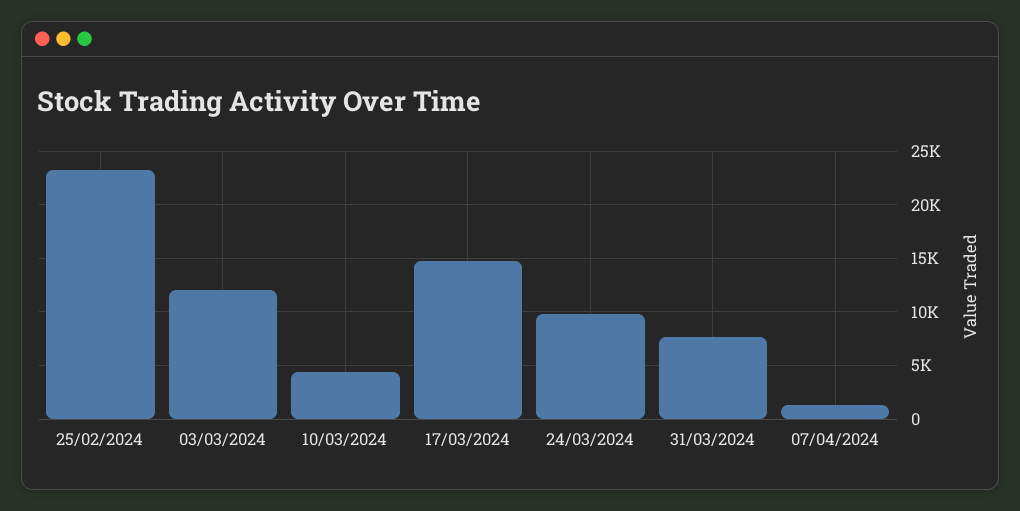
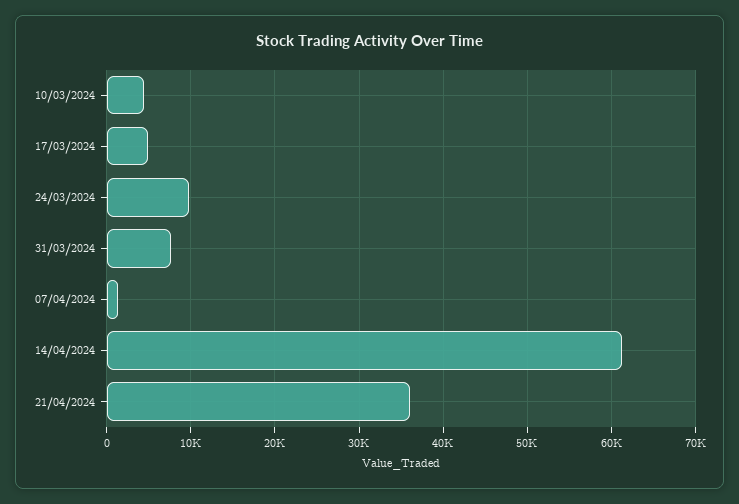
25/02/2024: 23000 -> none
03/03/2024: 12000 -> none
17/03/2024: 15000 -> 5000
14/04/2024: none -> 61000
21/04/2024: none -> 36000

